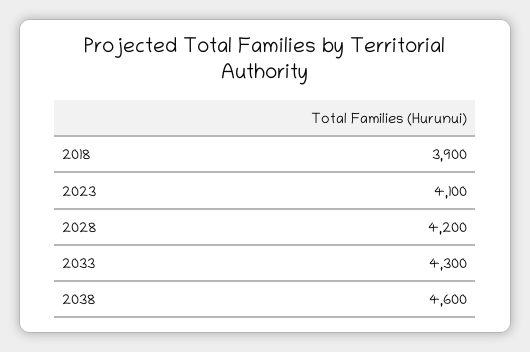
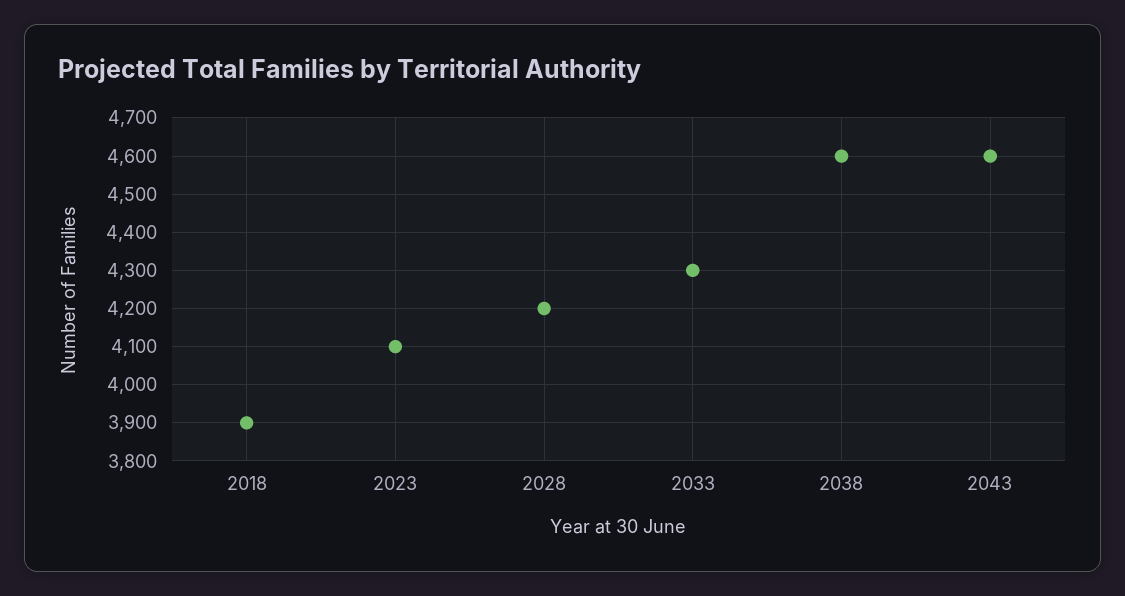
2043: none -> 4600

